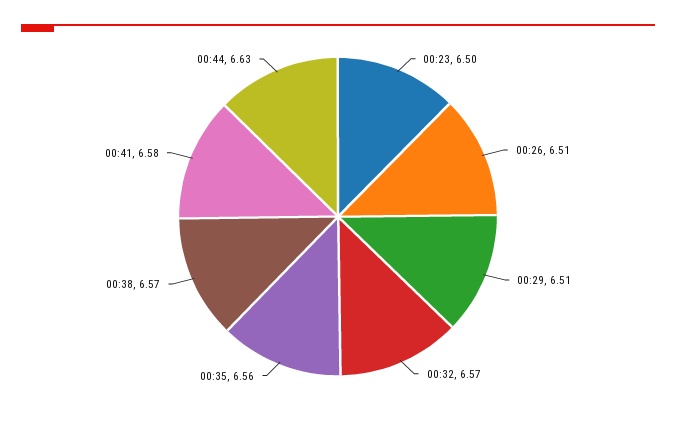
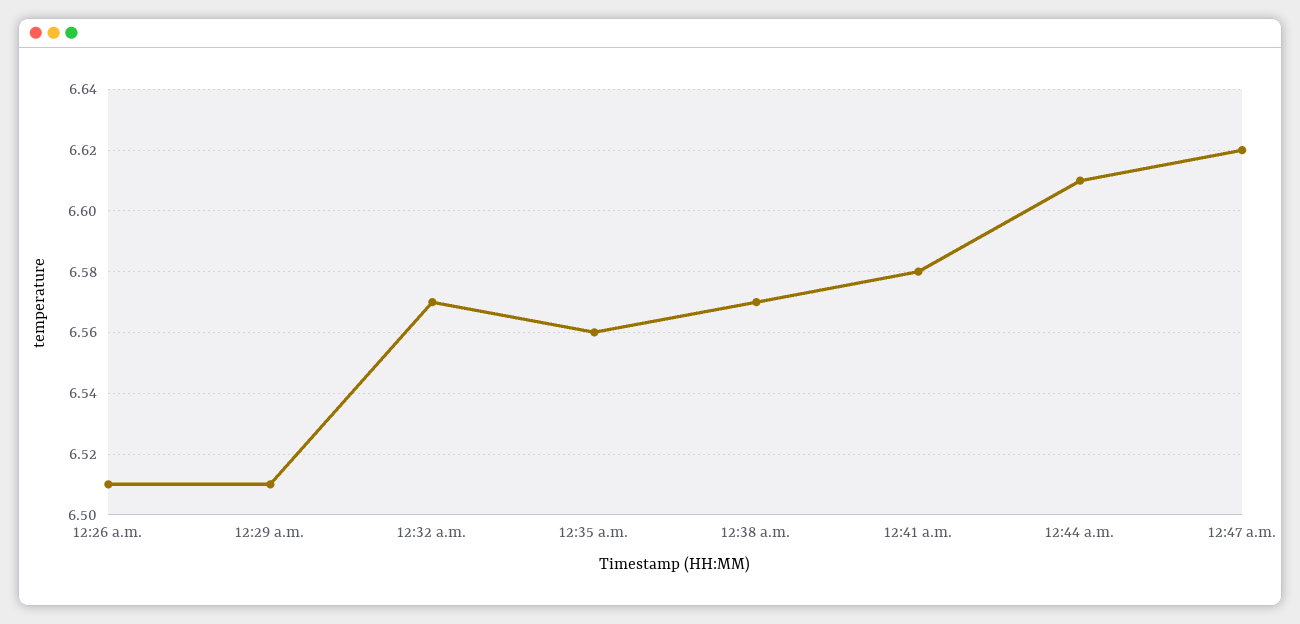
00:23: 6.5 -> none
00:44: 6.63 -> 6.61
12:47 a.m.: none -> 6.62

